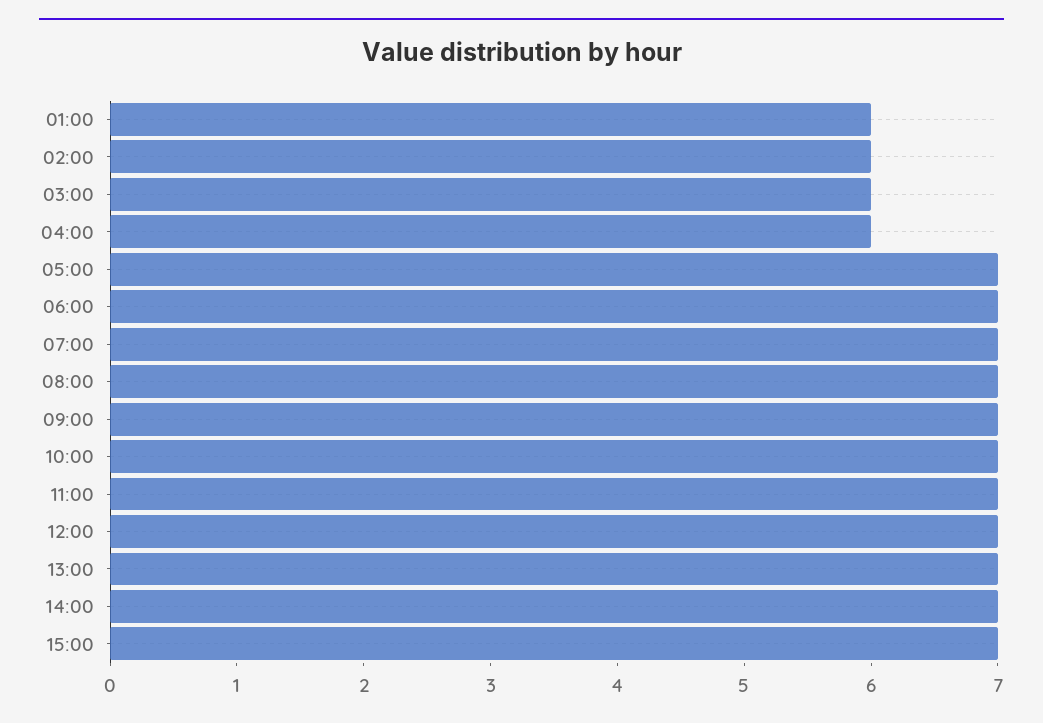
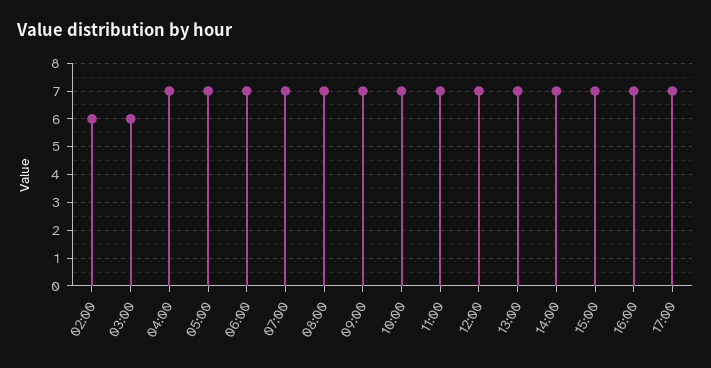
01:00: 6 -> none
04:00: 6 -> 7
16:00: none -> 7
17:00: none -> 7

